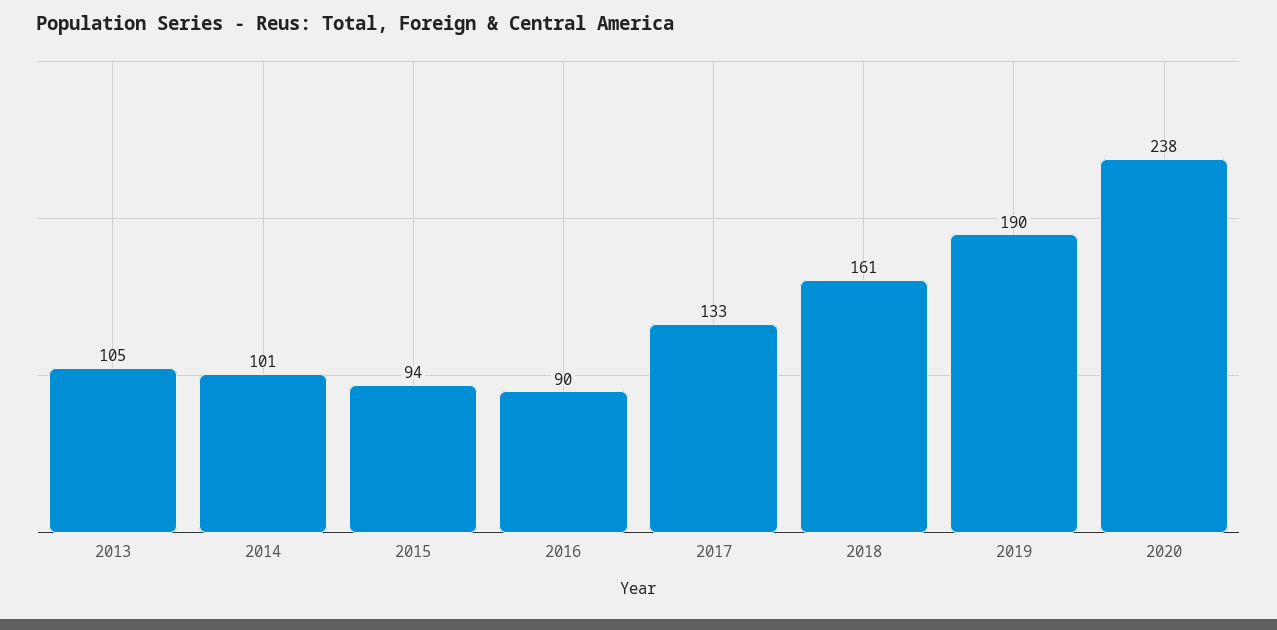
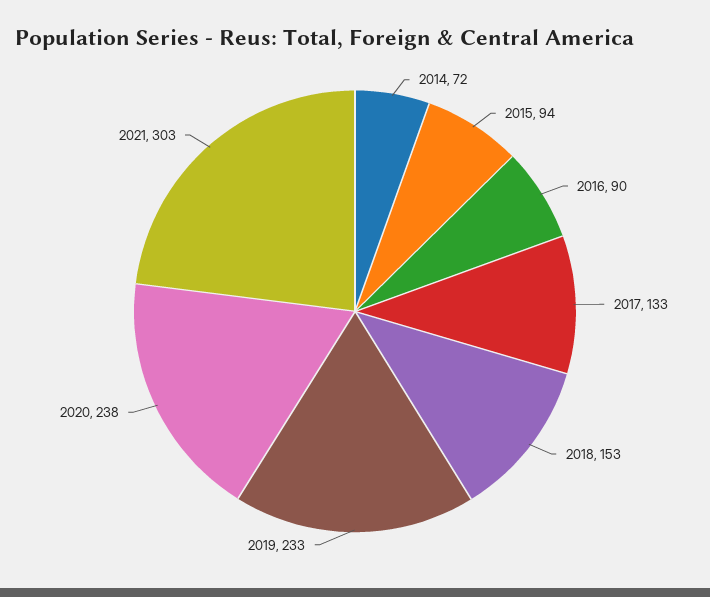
2013: 105 -> none
2014: 101 -> 72
2018: 161 -> 153
2019: 190 -> 233
2021: none -> 303

